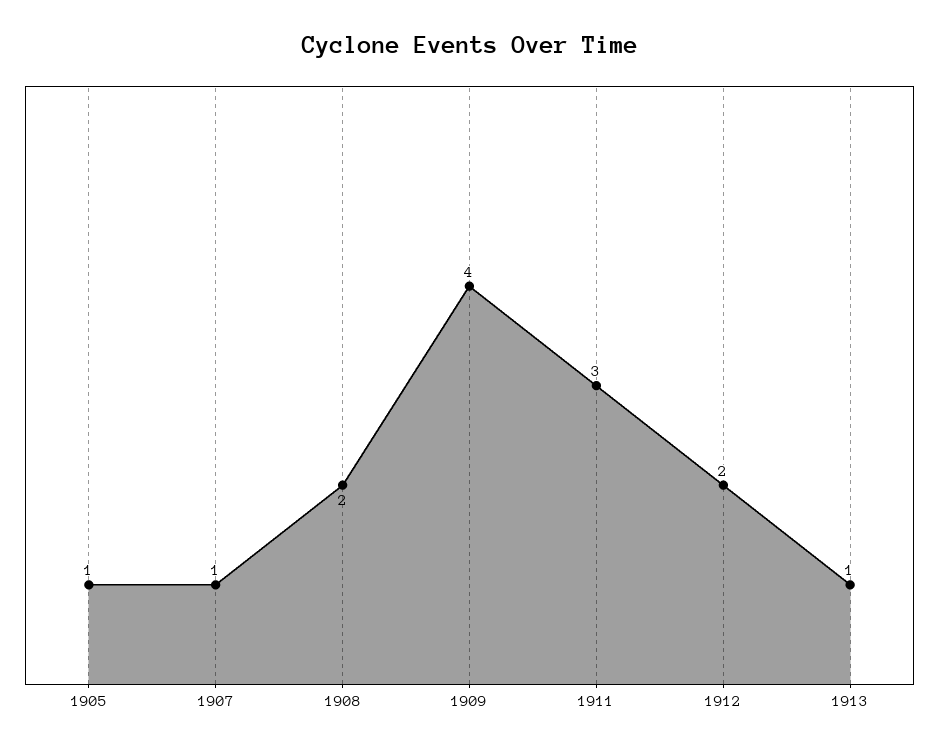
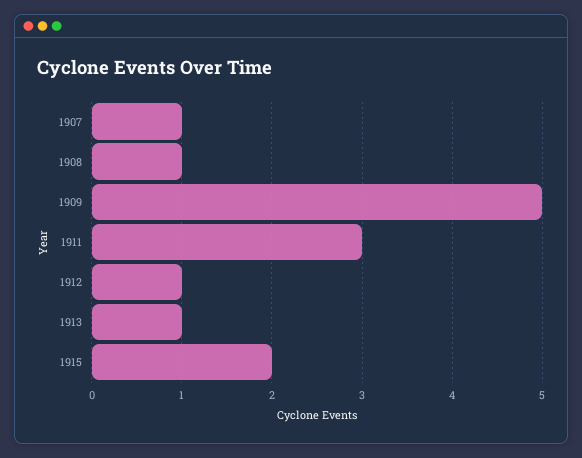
1905: 1 -> none
1908: 2 -> 1
1909: 4 -> 5
1912: 2 -> 1
1915: none -> 2

